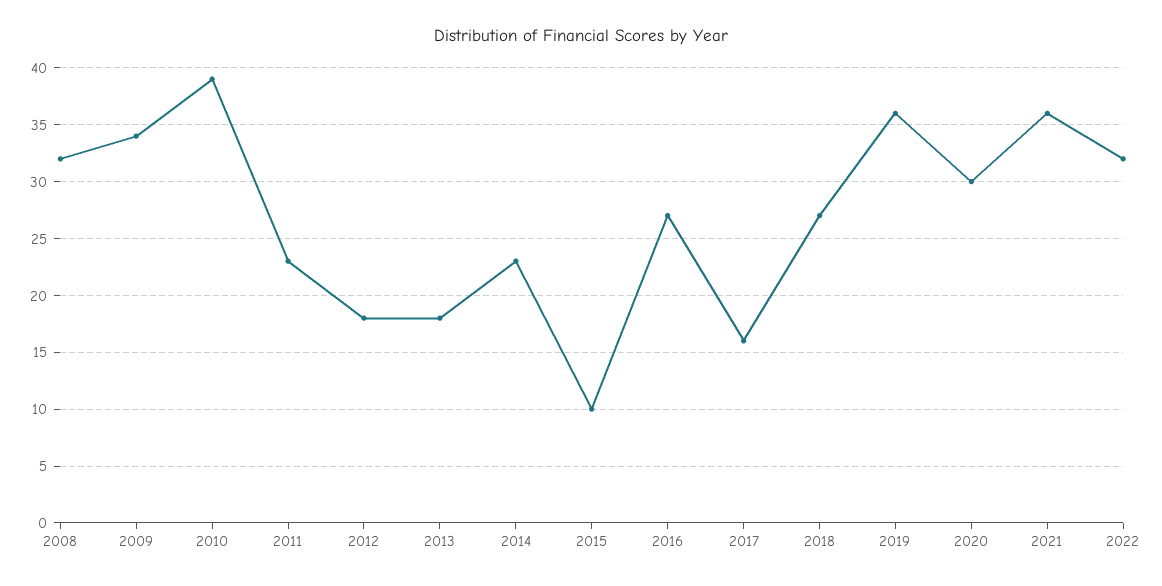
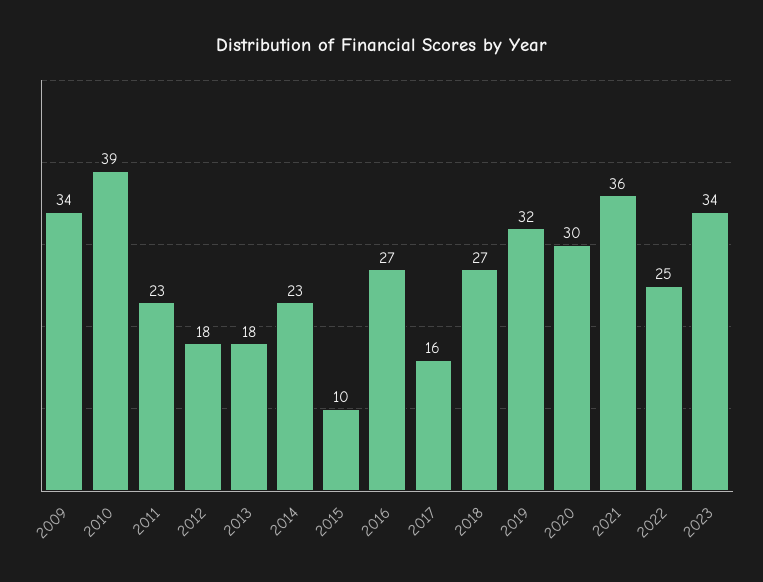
2008: 32 -> none
2019: 36 -> 32
2022: 32 -> 25
2023: none -> 34

